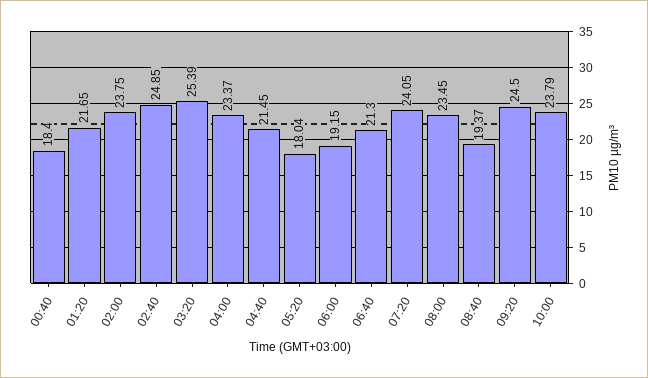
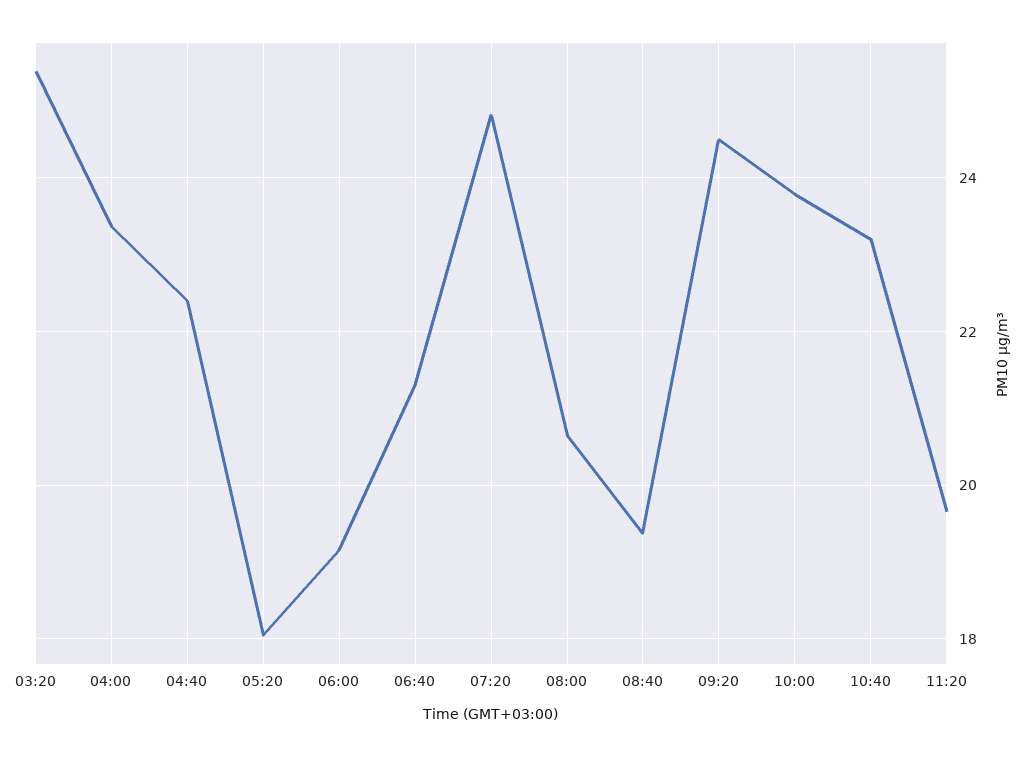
00:40: 18.4 -> none
01:20: 21.65 -> none
02:00: 23.75 -> none
02:40: 24.85 -> none
04:40: 21.45 -> 22.4
07:20: 24.05 -> 24.8
08:00: 23.45 -> 20.6
10:40: none -> 23.2
11:20: none -> 19.6

